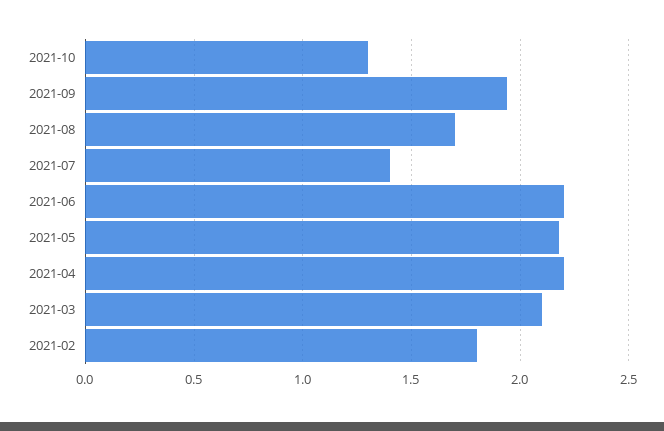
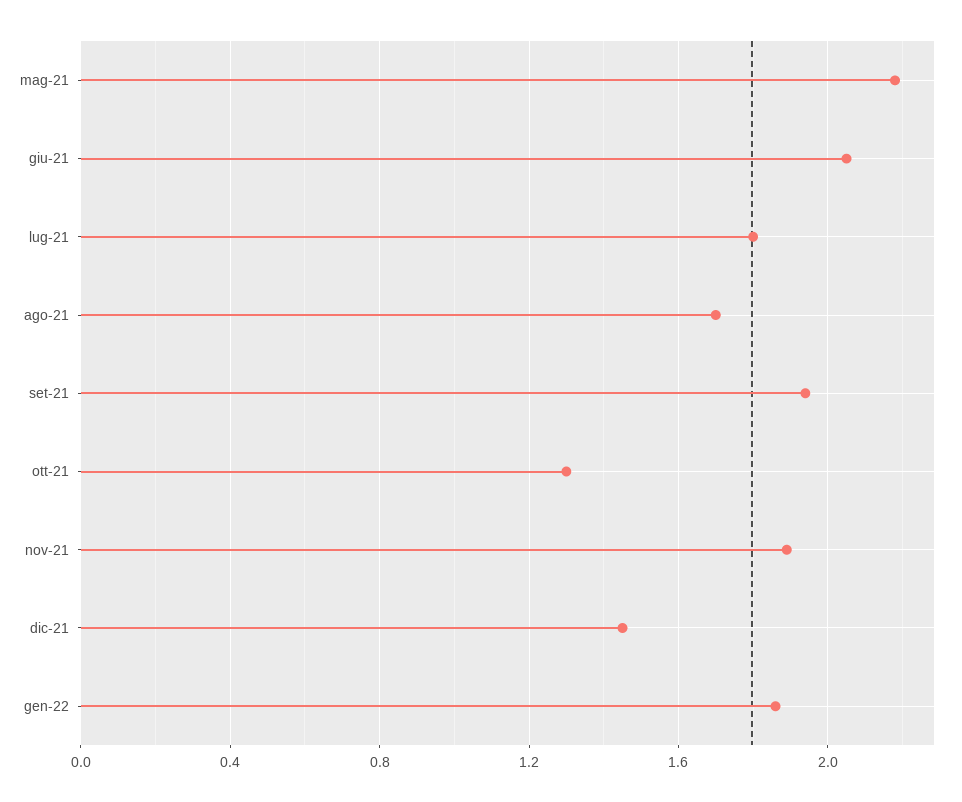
2021-07: 1.4 -> 1.8
2021-06: 2.2 -> 2.05
2021-04: 2.2 -> none
2021-03: 2.1 -> none
2021-02: 1.8 -> none
nov-21: none -> 1.9
dic-21: none -> 1.45
gen-22: none -> 1.85

